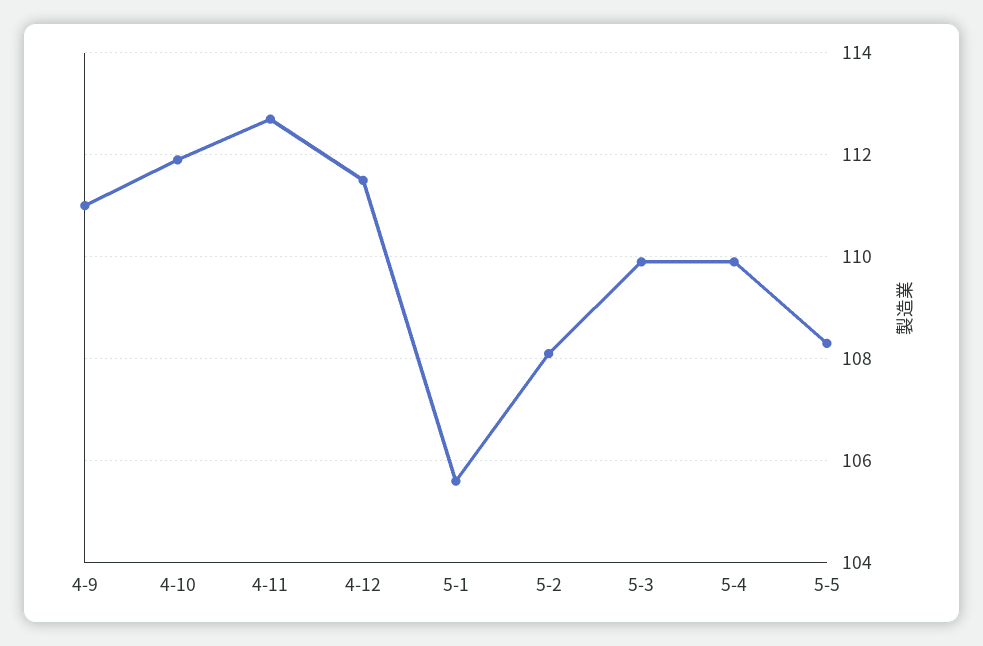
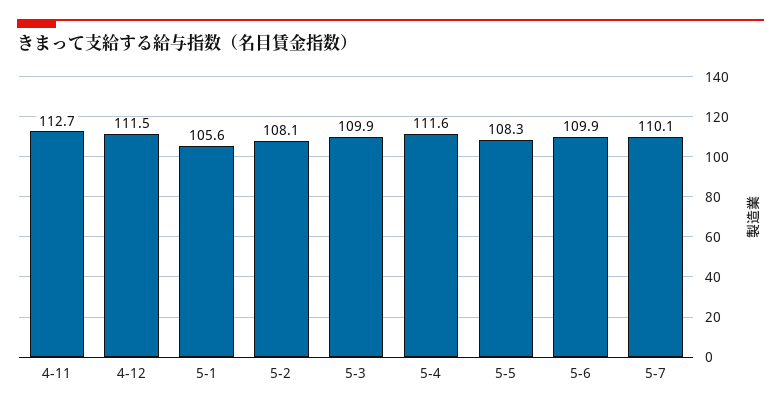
4-9: 111 -> none
4-10: 112 -> none
5-4: 110 -> 111.6
5-6: none -> 109.9
5-7: none -> 110.1

